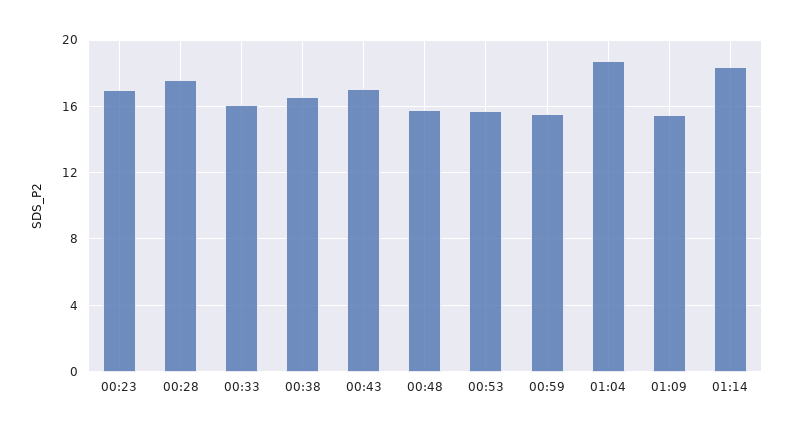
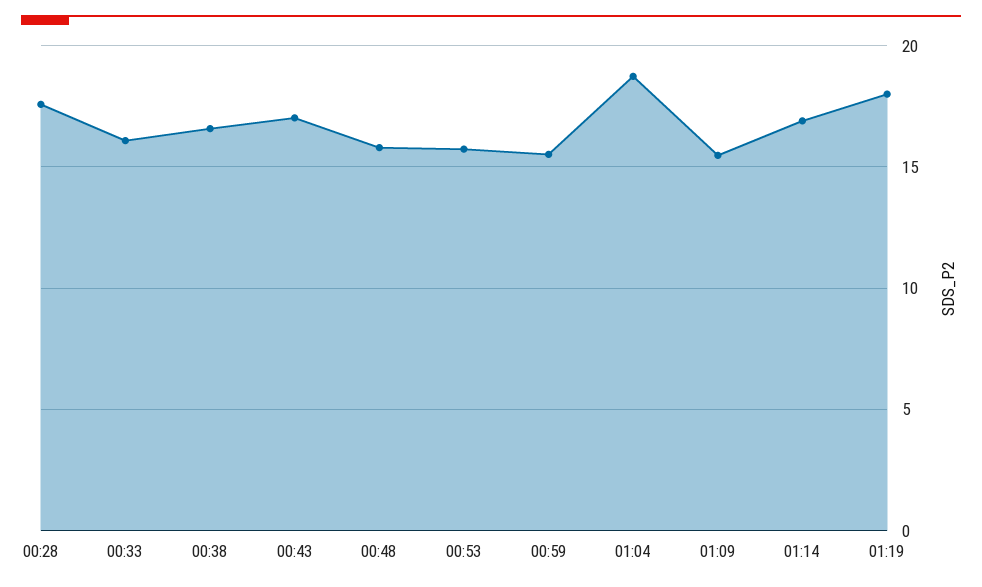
00:23: 17 -> none
01:14: 18.5 -> 17
01:19: none -> 18

